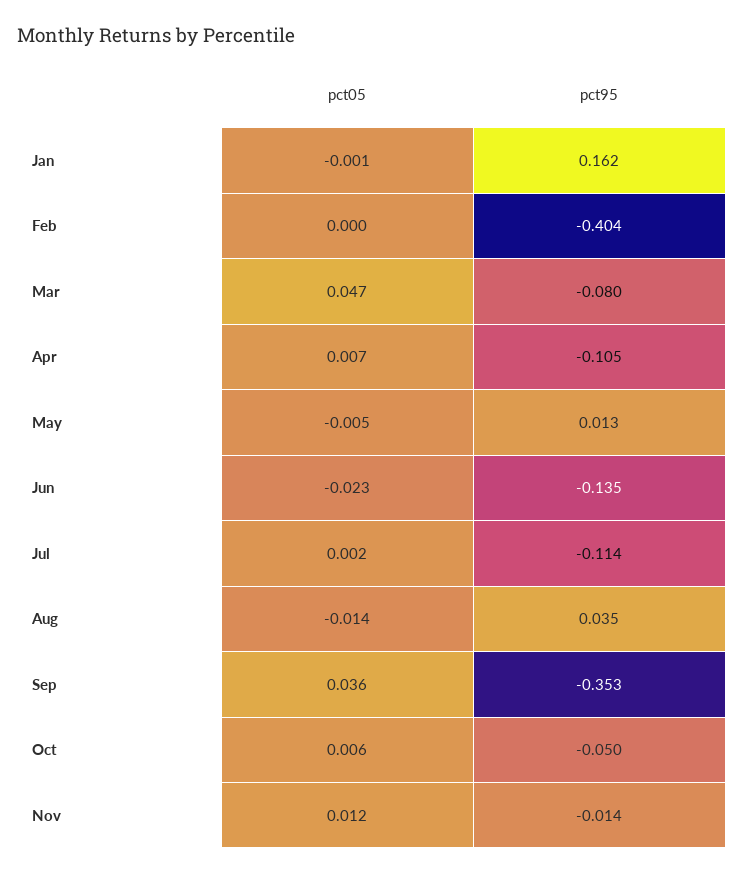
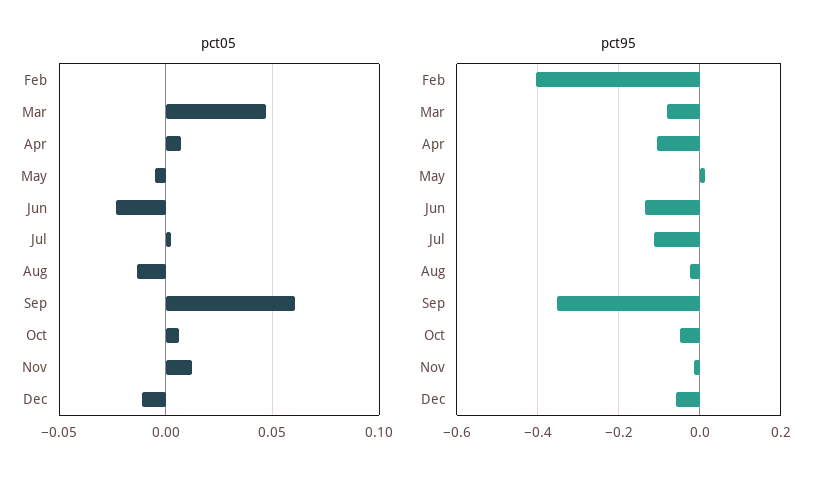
pct05, Jan: -0.001 -> none
pct95, Jan: 0.162 -> none
pct95, Aug: 0.035 -> -0.02
pct05, Sep: 0.036 -> 0.06
pct05, Dec: none -> -0.01
pct95, Dec: none -> -0.06

